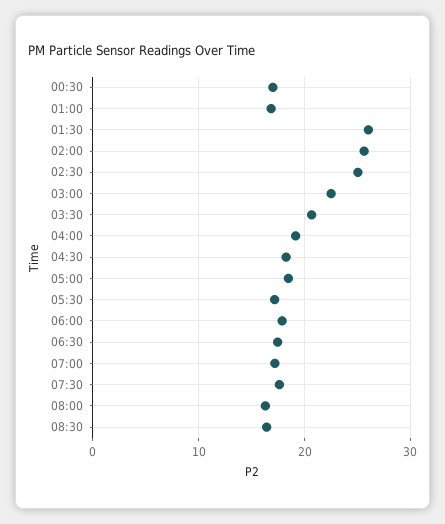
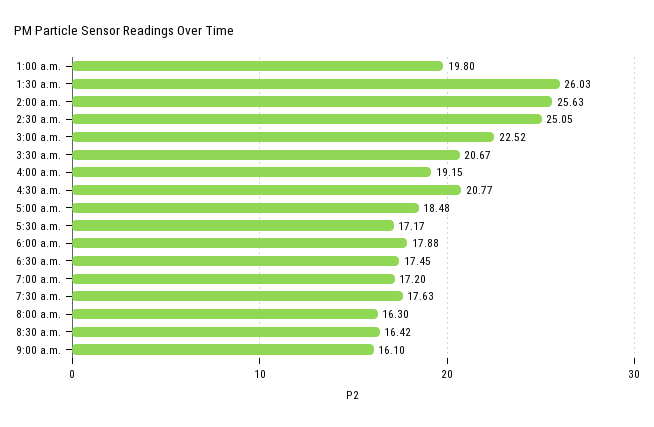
00:30: 17 -> none
01:00: 17 -> 19.8
04:30: 18 -> 20.77
9:00 a.m.: none -> 16.1

